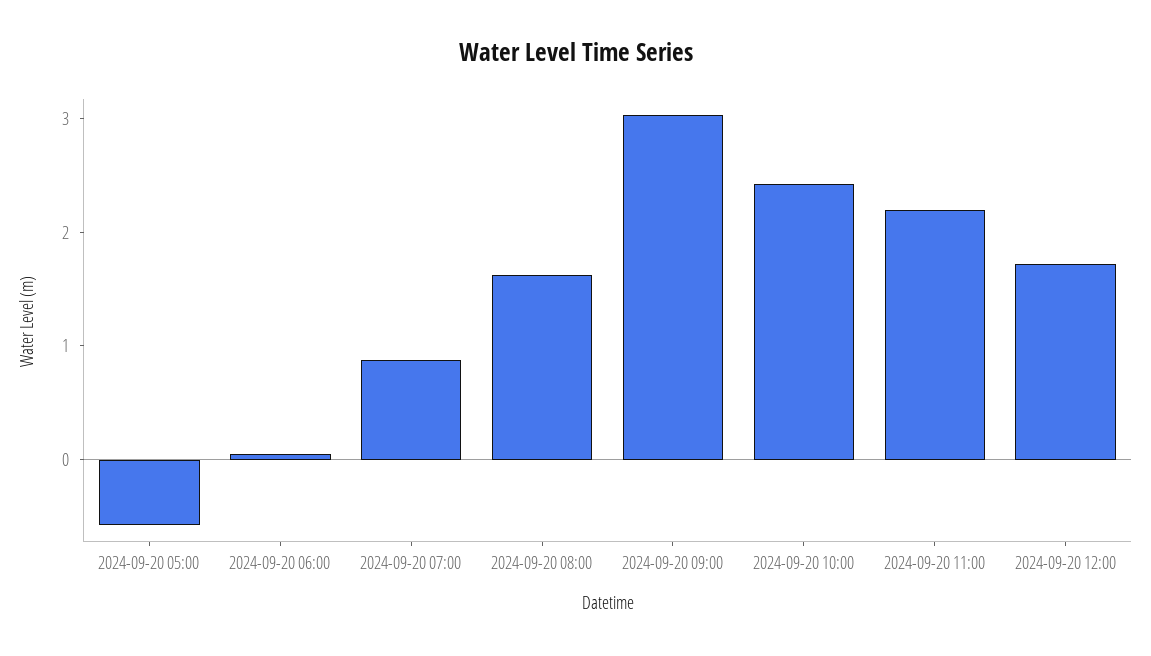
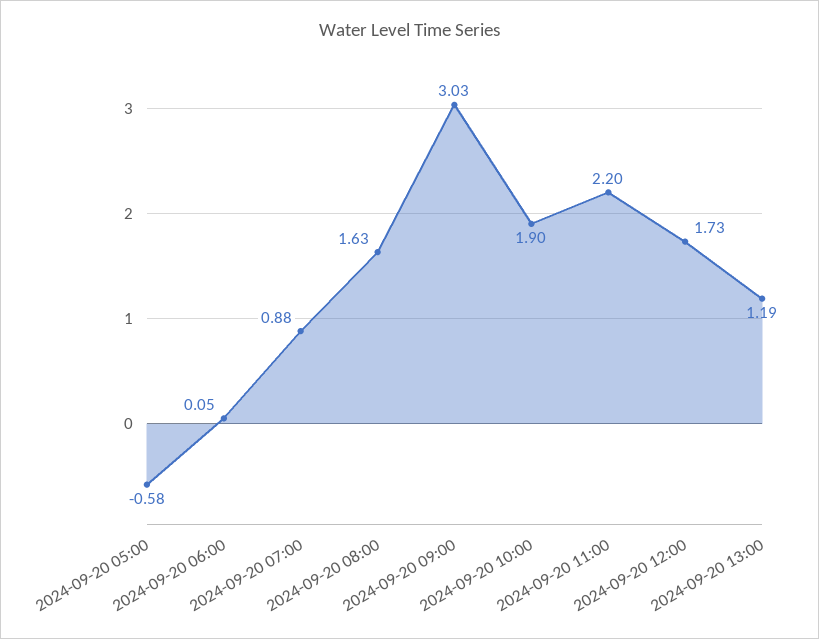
2024-09-20 10:00: 2.4 -> 1.9
2024-09-20 13:00: none -> 1.19

